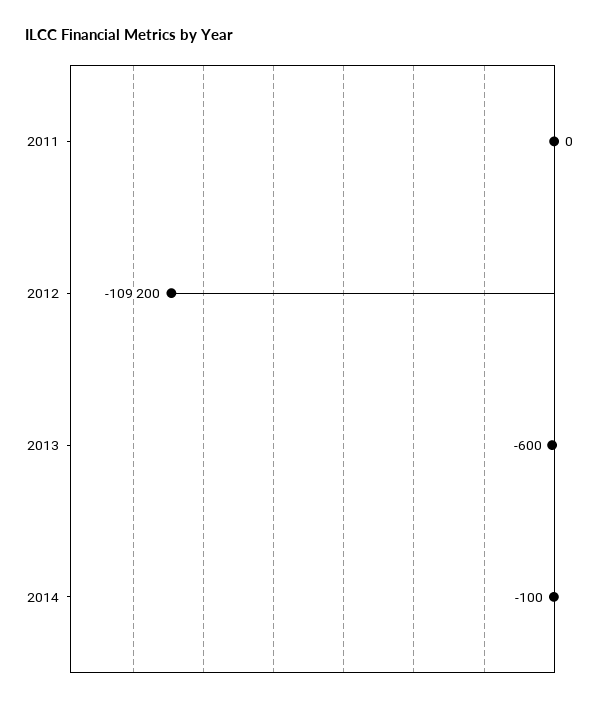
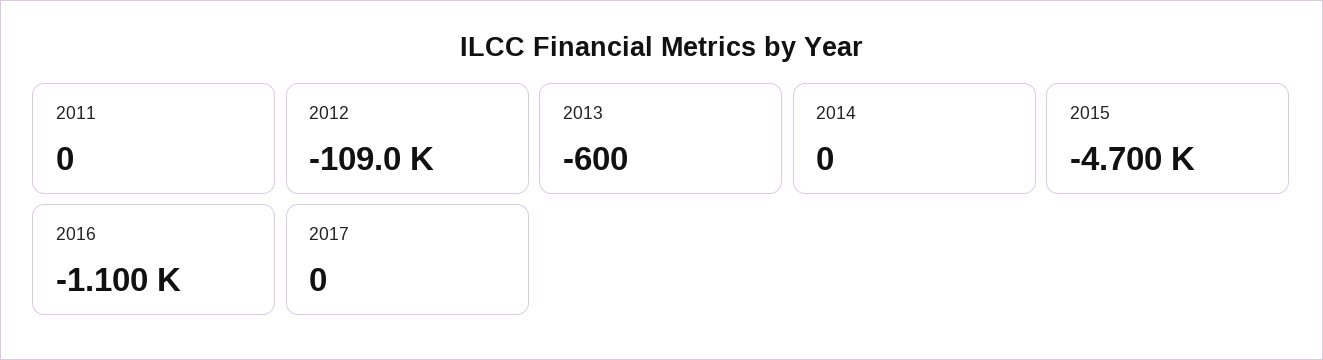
2012: -109200 -> -109000
2014: -100 -> 0
2015: none -> -4700
2016: none -> -1100
2017: none -> 0

